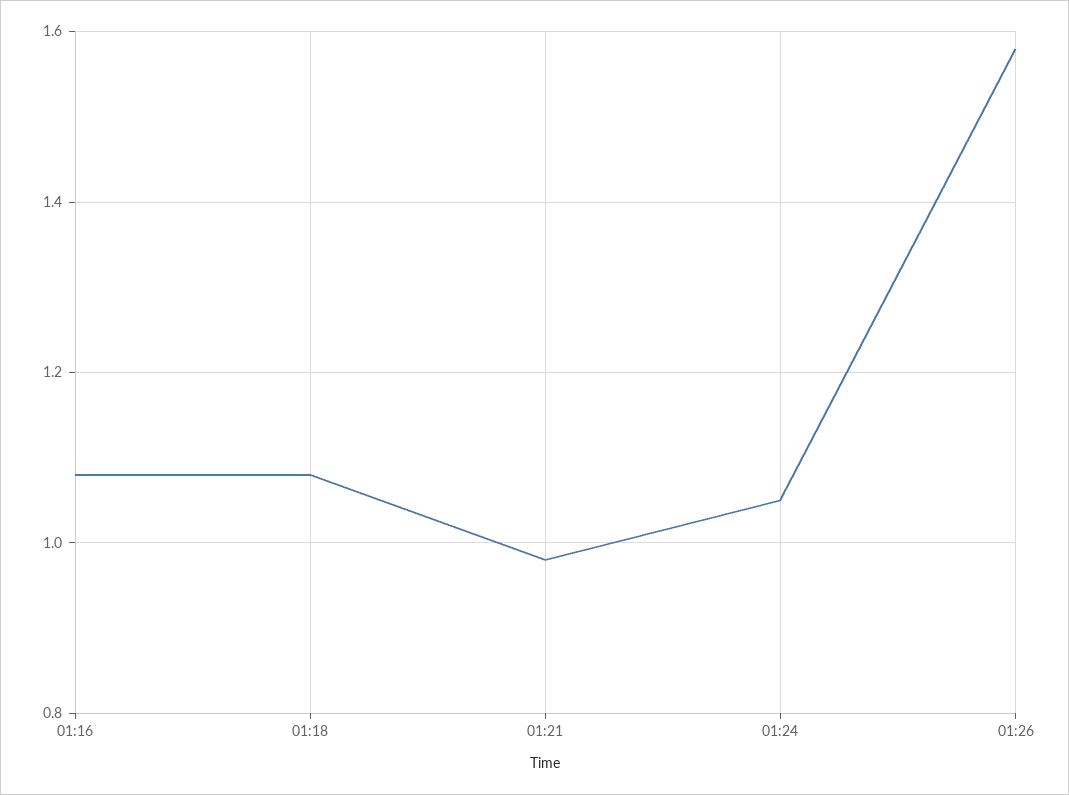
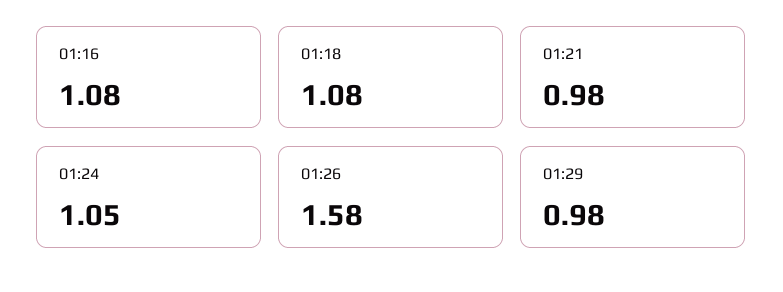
01:29: none -> 0.98

